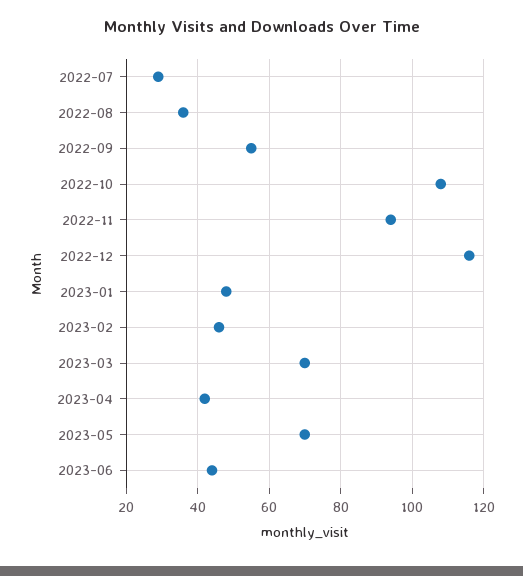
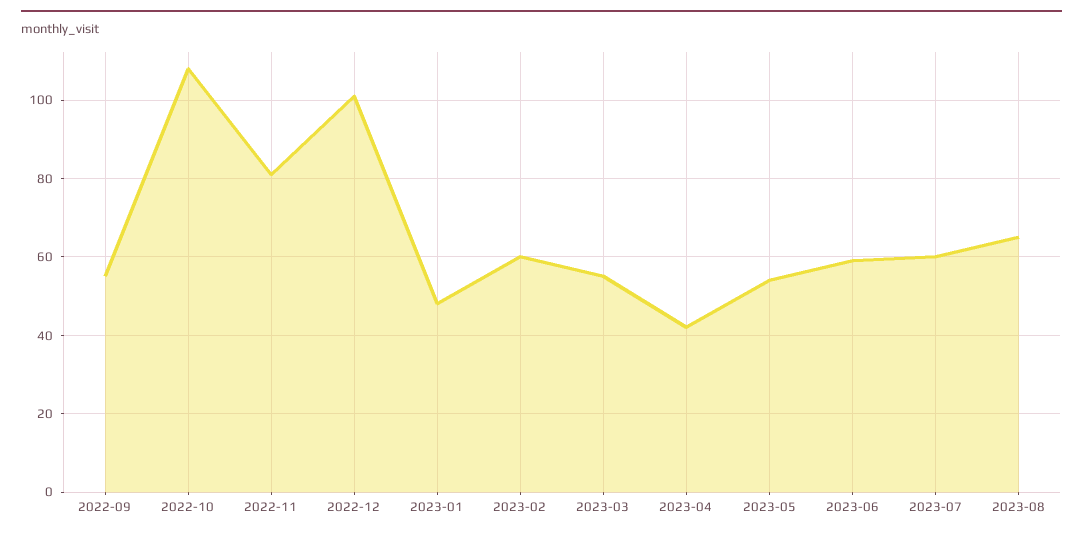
2022-07: 30 -> none
2022-08: 35 -> none
2022-11: 95 -> 80
2022-12: 115 -> 100
2023-02: 45 -> 60
2023-03: 70 -> 55
2023-05: 70 -> 55
2023-06: 45 -> 60
2023-07: none -> 60
2023-08: none -> 65

